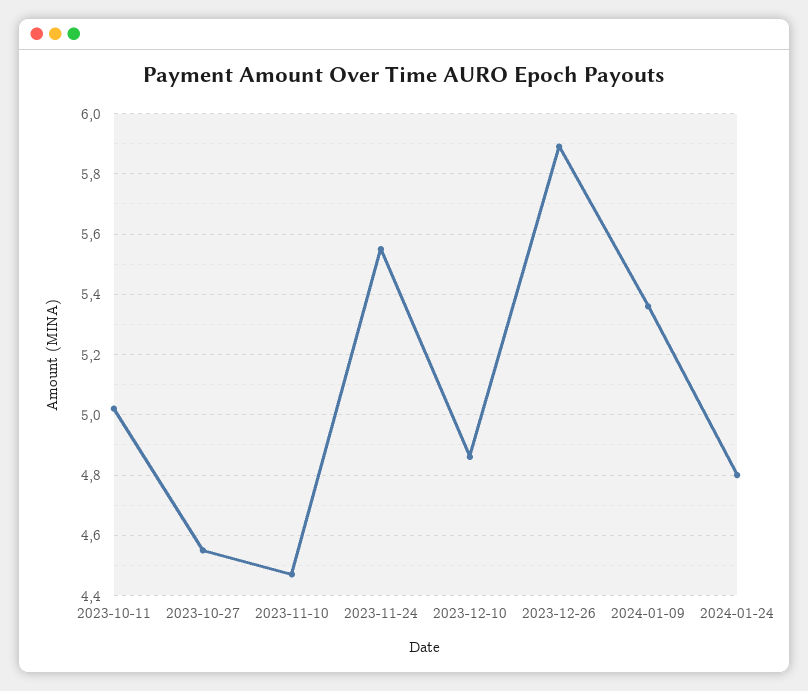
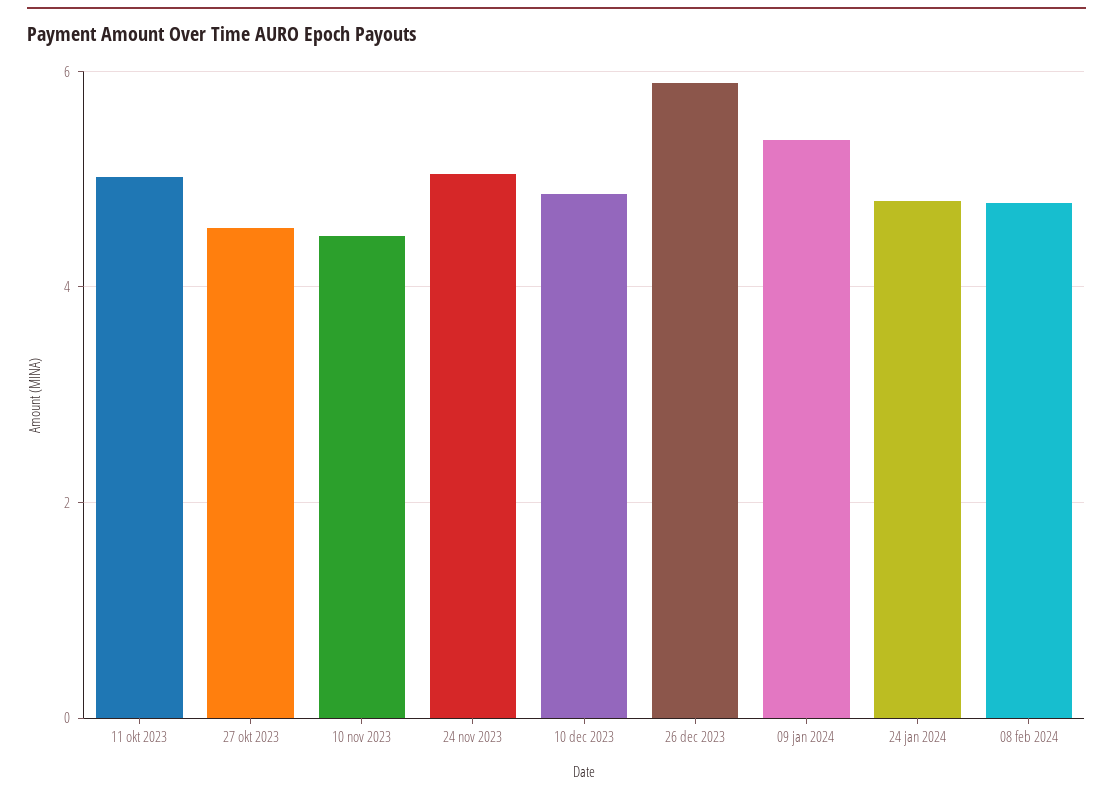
2023-11-24: 5.55 -> 5
08 feb 2024: none -> 4.8

